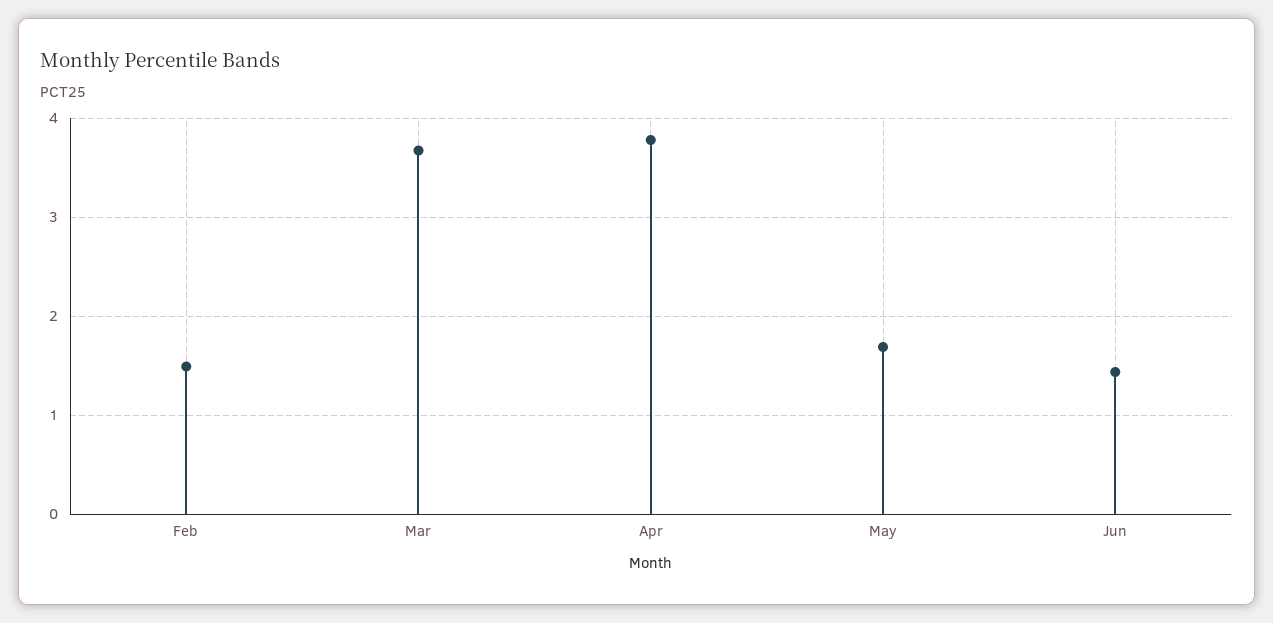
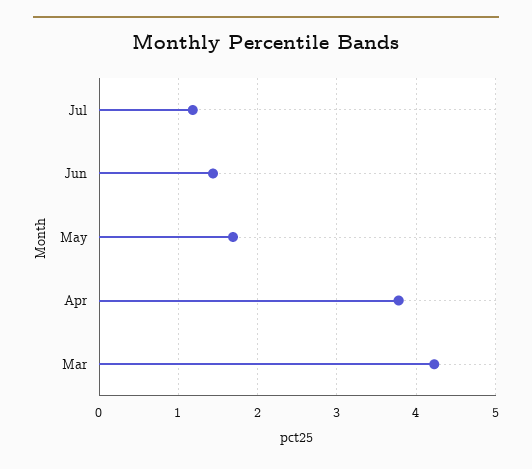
Feb: 1.5 -> none
Mar: 3.7 -> 4.2
Jul: none -> 1.2

